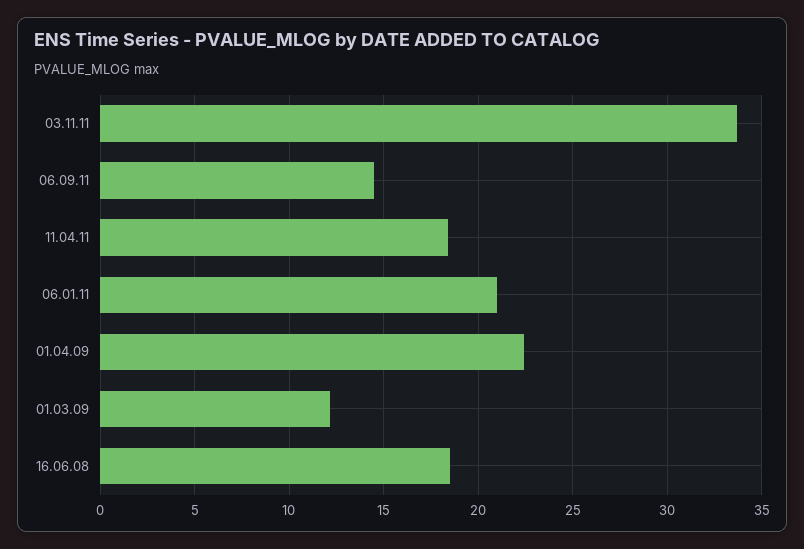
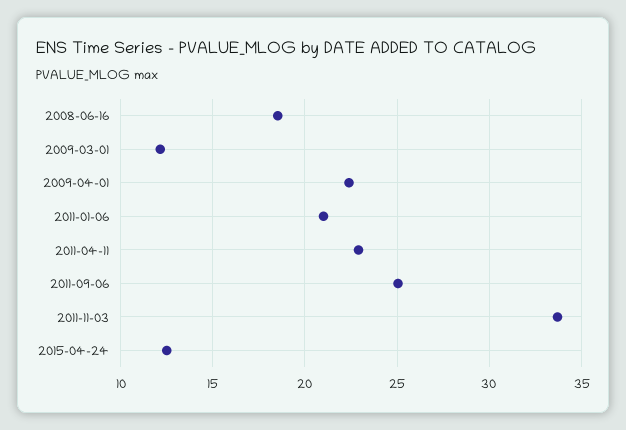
06.09.11: 14.5 -> 25
11.04.11: 18.5 -> 23
2015-04-24: none -> 12.5

